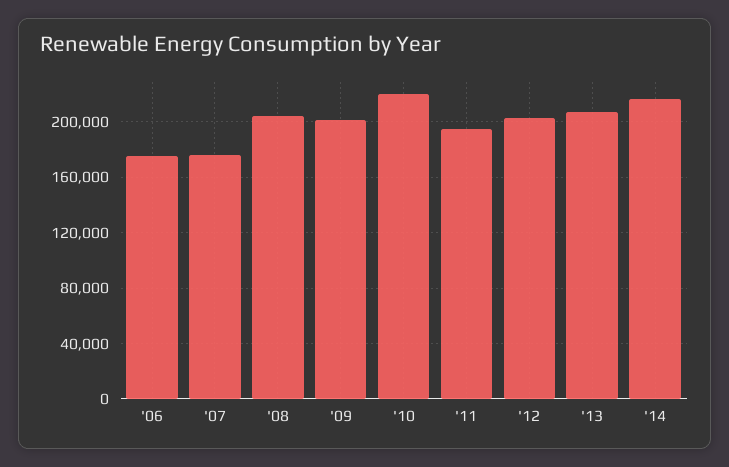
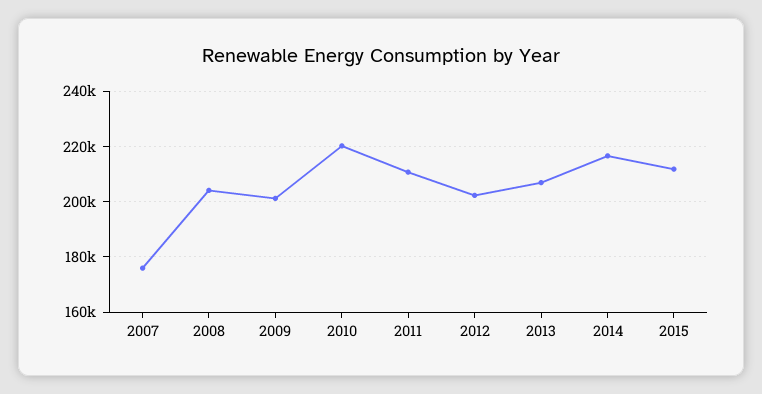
'06: 175000 -> none
'11: 195000 -> 210000
2015: none -> 212500

